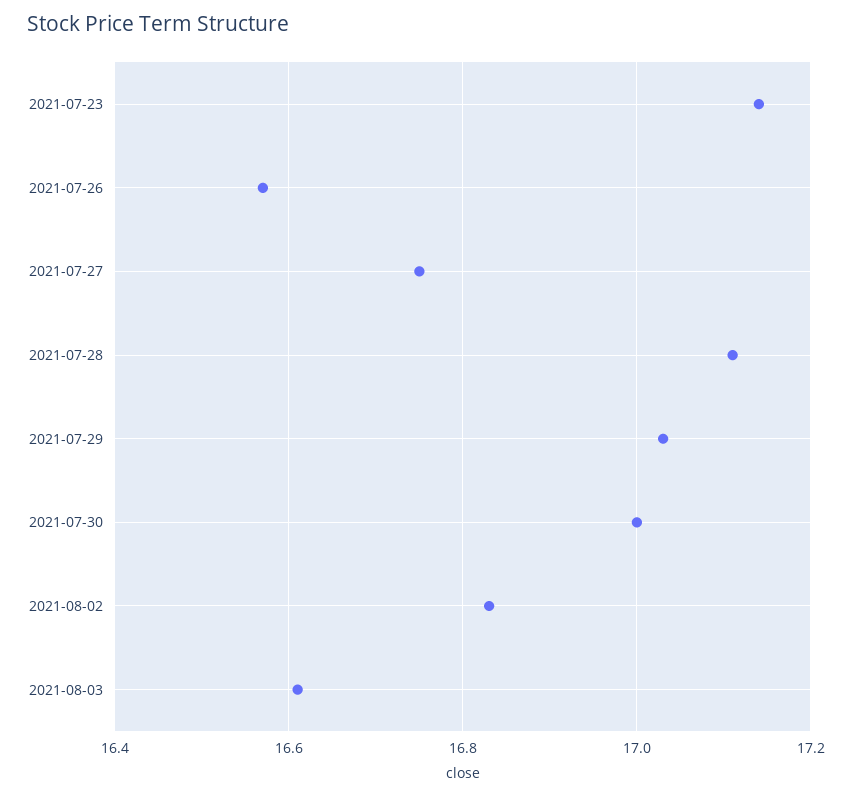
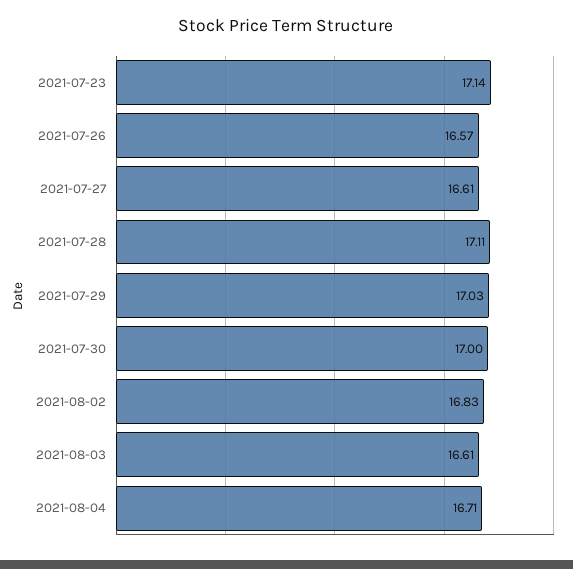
2021-07-27: 16.75 -> 16.61
2021-08-04: none -> 16.71

